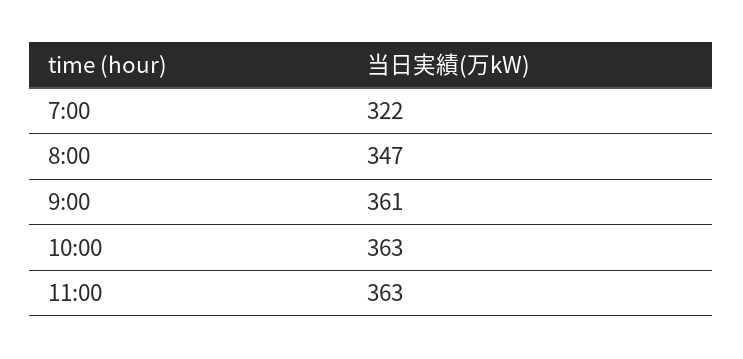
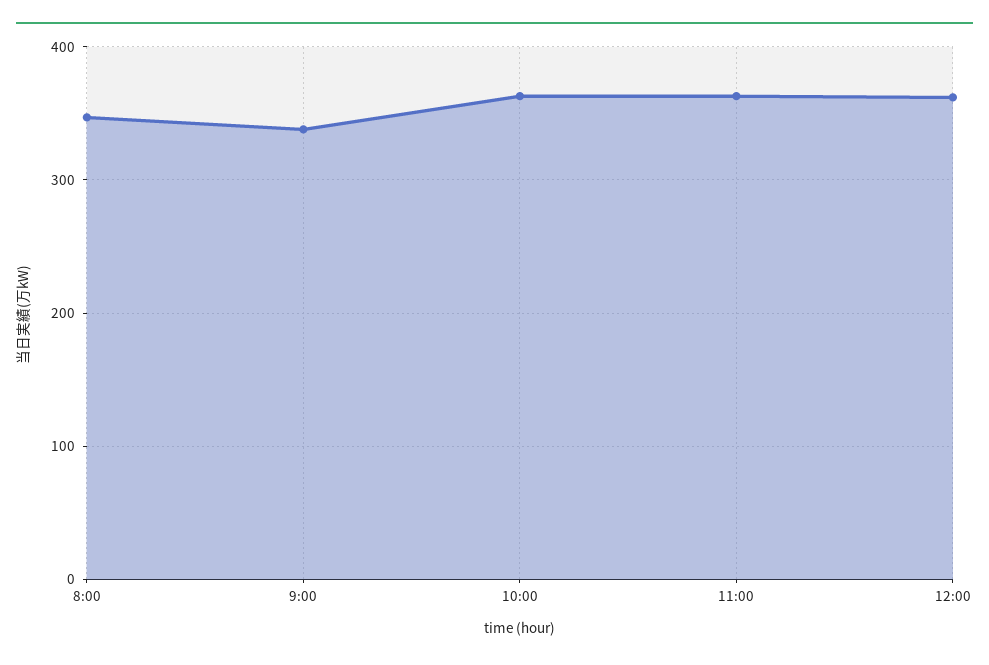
7:00: 322 -> none
9:00: 361 -> 340
12:00: none -> 360

